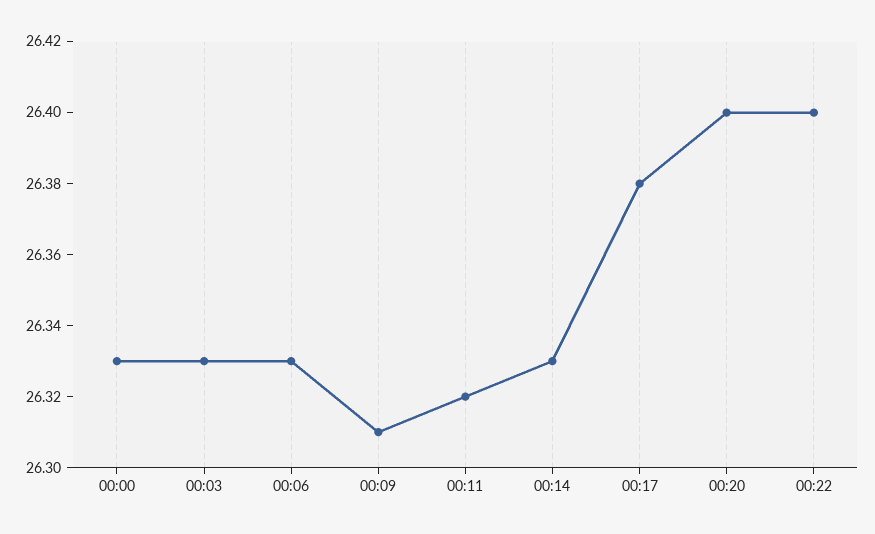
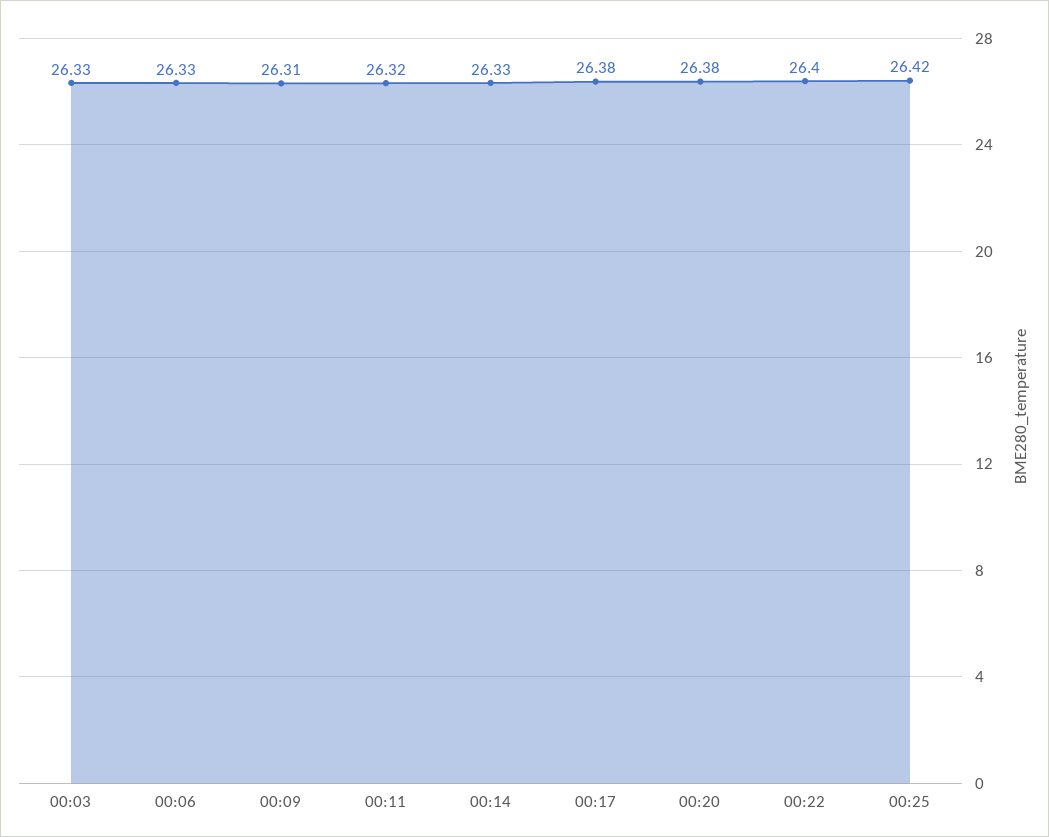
00:00: 26.33 -> none
00:20: 26.4 -> 26.38
00:25: none -> 26.42

